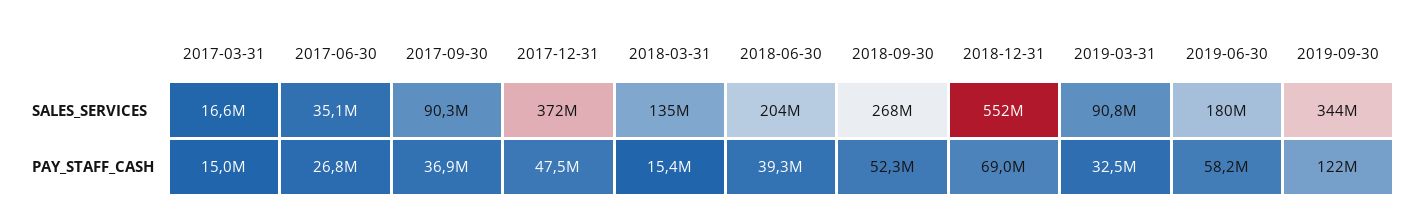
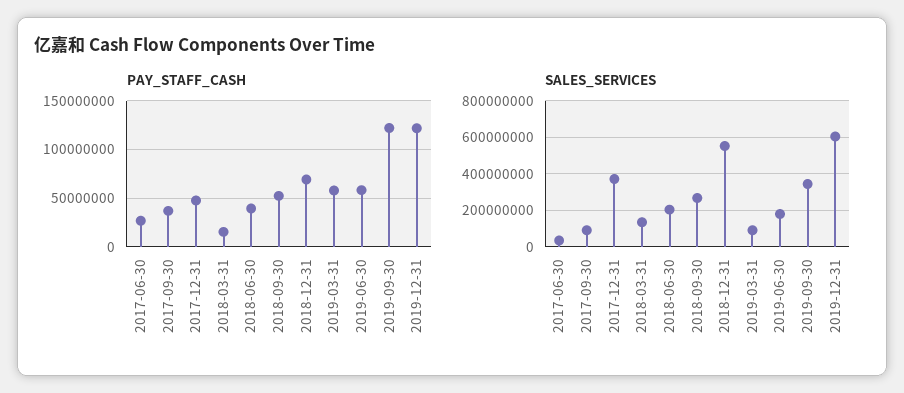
SALES_SERVICES, 2017-03-31: 16600000 -> none
PAY_STAFF_CASH, 2017-03-31: 15000000 -> none
PAY_STAFF_CASH, 2019-03-31: 32500000 -> 60000000
PAY_STAFF_CASH, 2019-12-31: none -> 120000000
SALES_SERVICES, 2019-12-31: none -> 600000000

